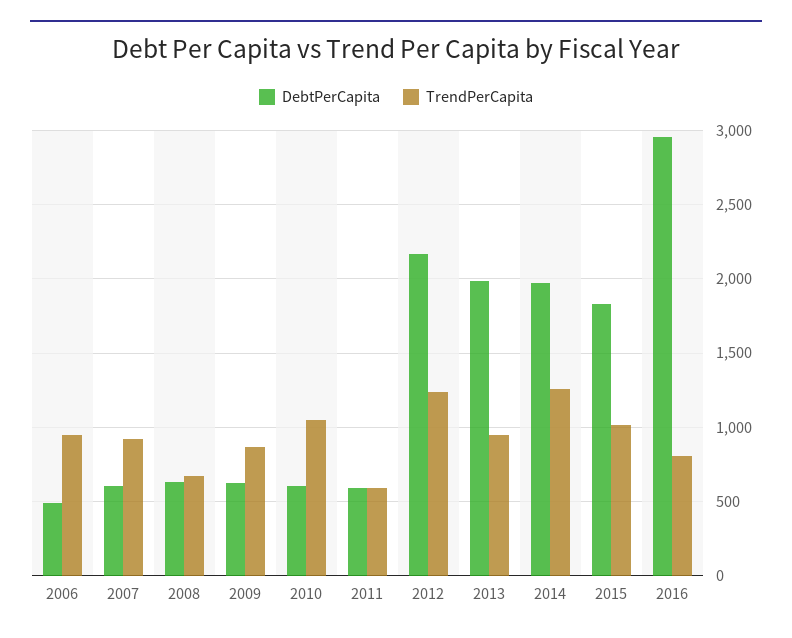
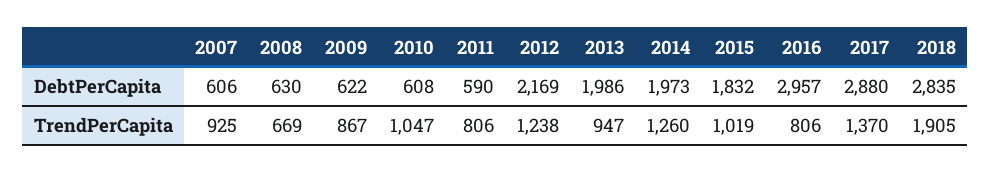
DebtPerCapita, 2006: 500 -> none
TrendPerCapita, 2006: 950 -> none
TrendPerCapita, 2011: 600 -> 806
DebtPerCapita, 2017: none -> 2880
DebtPerCapita, 2018: none -> 2835
TrendPerCapita, 2017: none -> 1370
TrendPerCapita, 2018: none -> 1905

